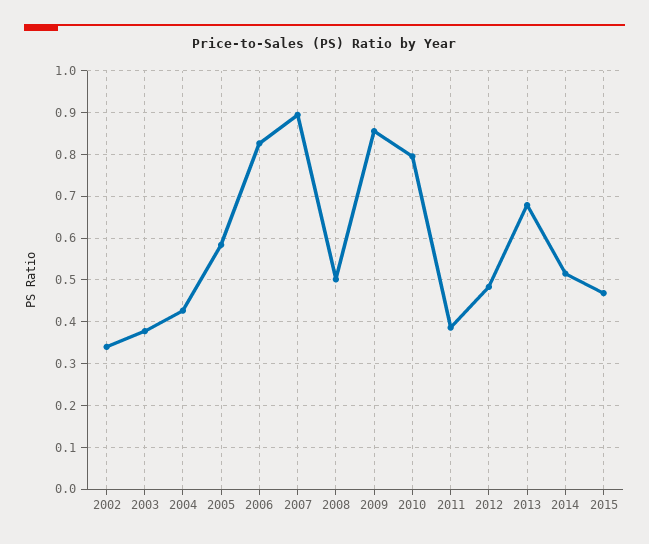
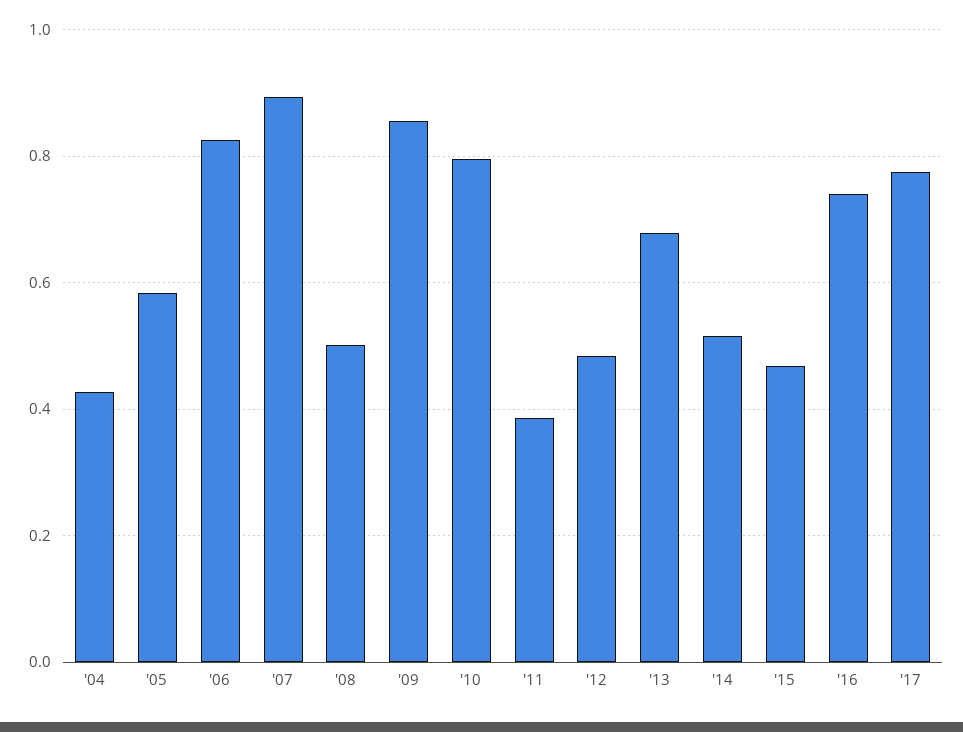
2002: 0.34 -> none
2003: 0.38 -> none
'16: none -> 0.74
'17: none -> 0.78

